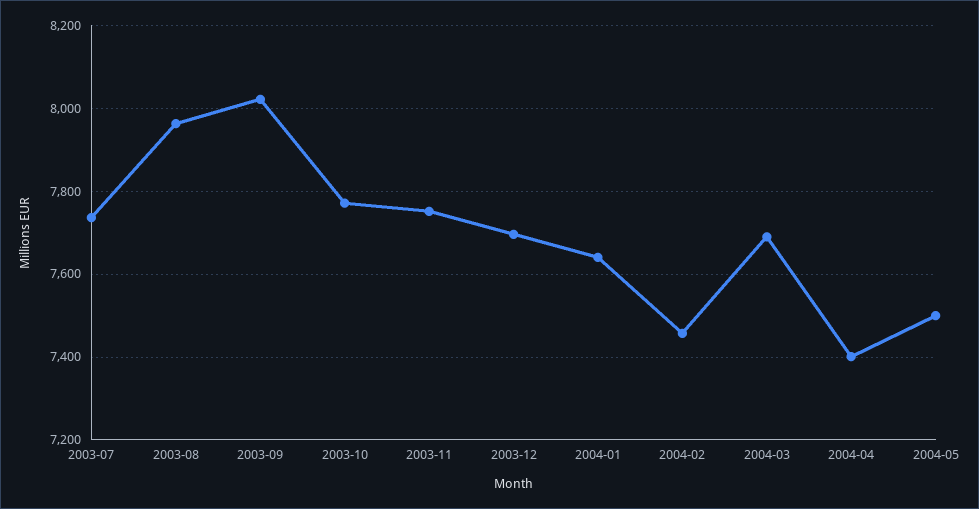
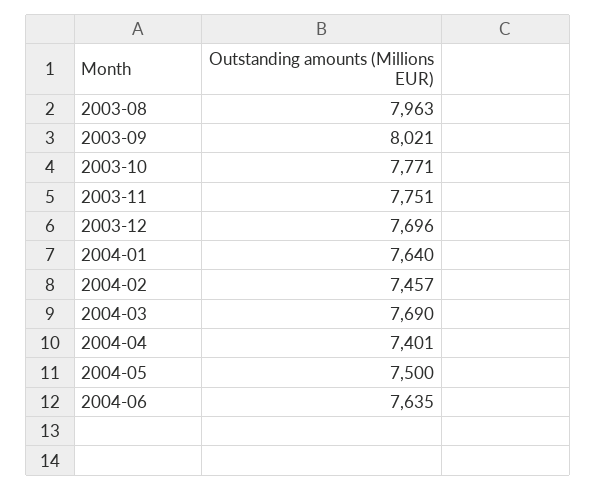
2003-07: 7740 -> none
2004-06: none -> 7635

